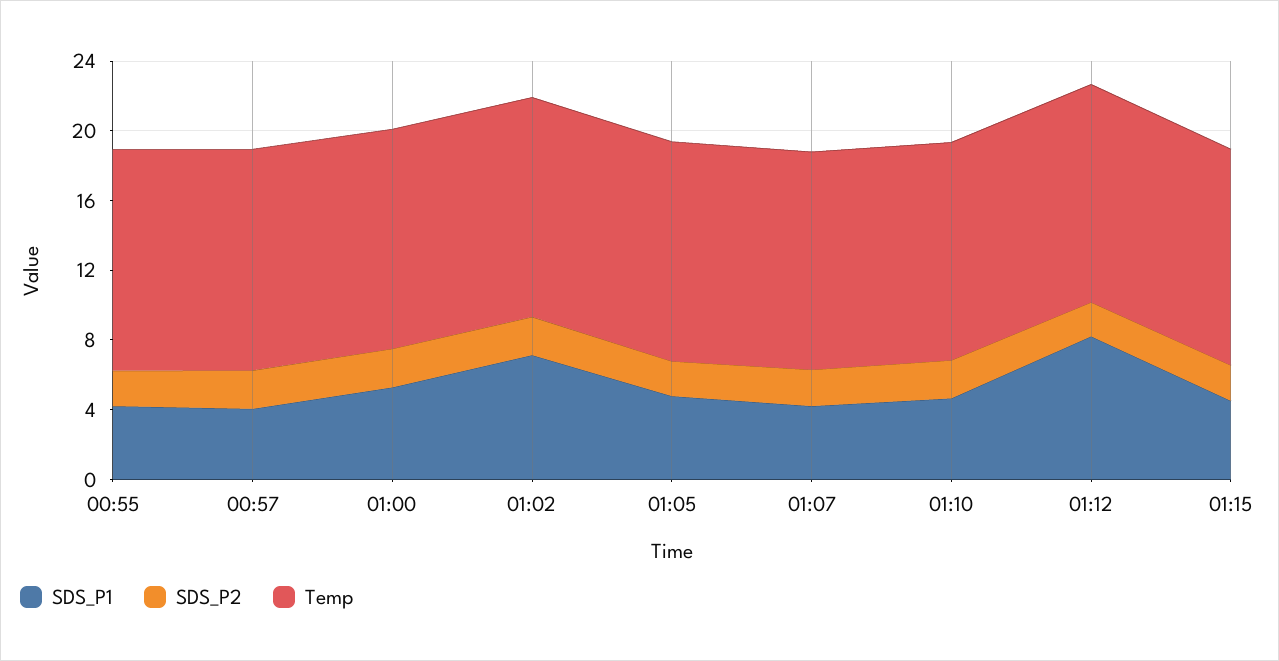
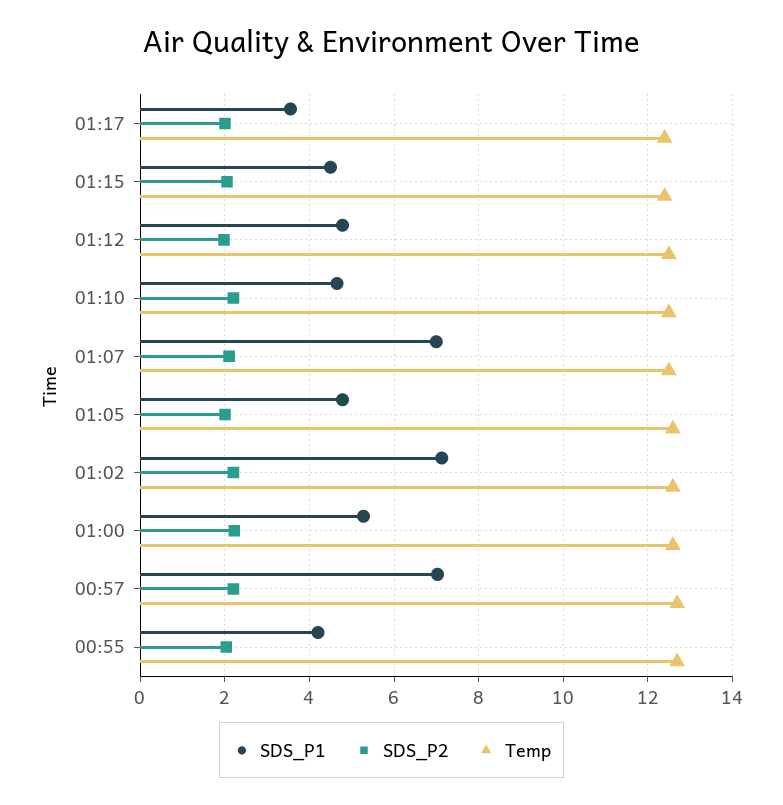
SDS_P1, 00:57: 4 -> 7
SDS_P1, 01:07: 4 -> 7
SDS_P1, 01:12: 8 -> 4.8
SDS_P1, 01:17: none -> 3.6
SDS_P2, 01:17: none -> 2
Temp, 01:17: none -> 12.4

